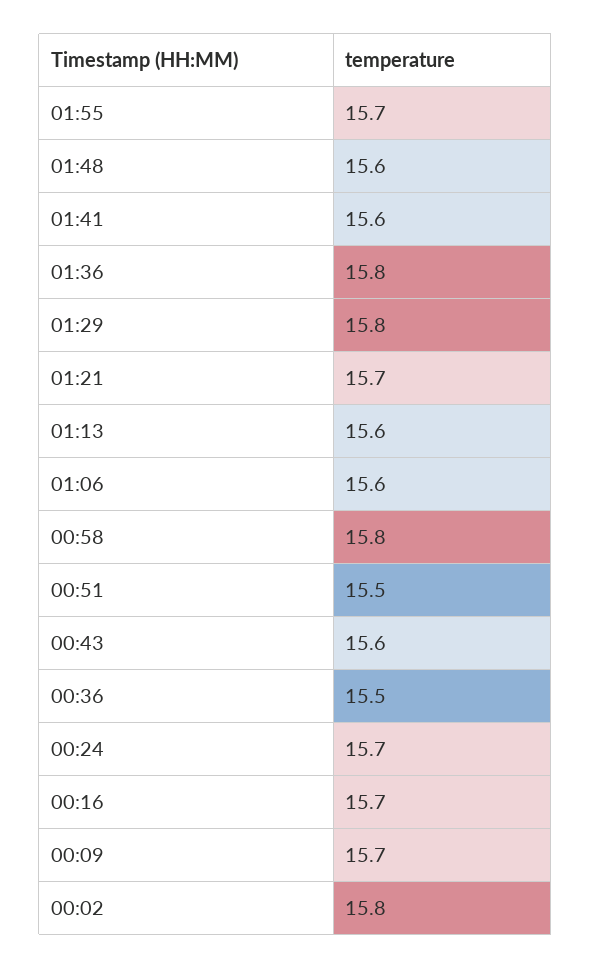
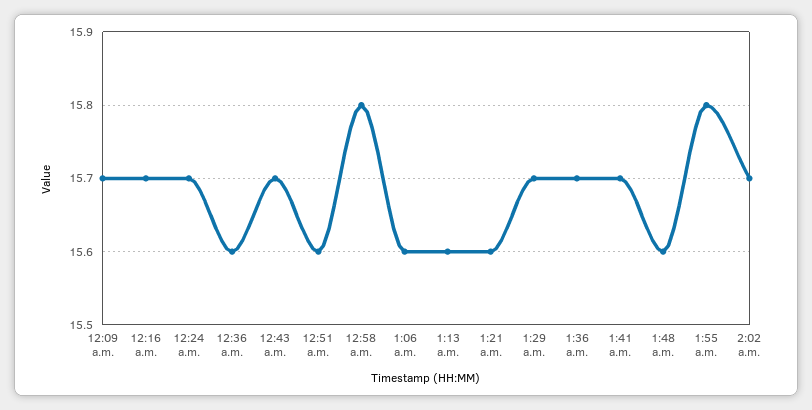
01:55: 15.7 -> 15.8
01:41: 15.6 -> 15.7
01:36: 15.8 -> 15.7
01:29: 15.8 -> 15.7
01:21: 15.7 -> 15.6
00:51: 15.5 -> 15.6
00:43: 15.6 -> 15.7
00:36: 15.5 -> 15.6
00:02: 15.8 -> none
2:02 a.m.: none -> 15.7

